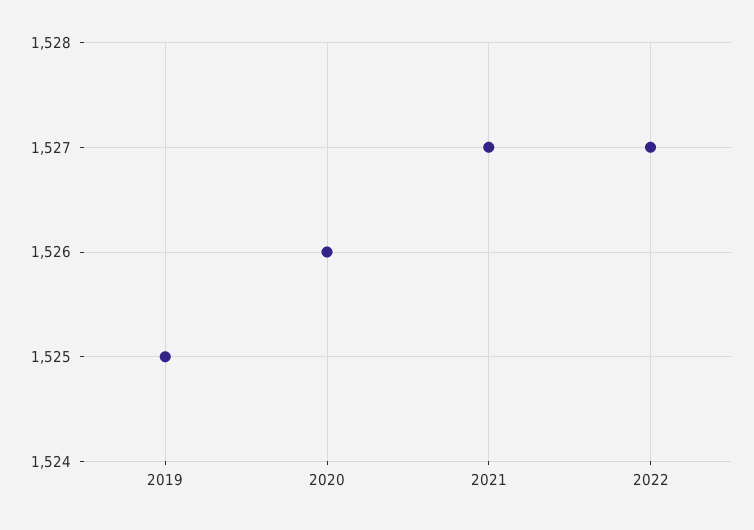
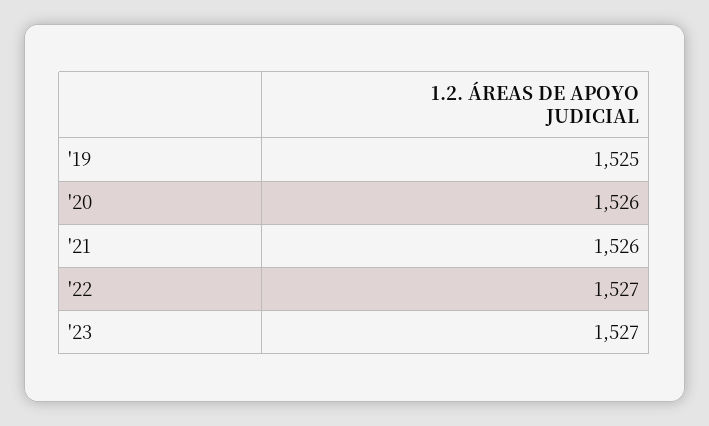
2021: 1527 -> 1526
'23: none -> 1527

